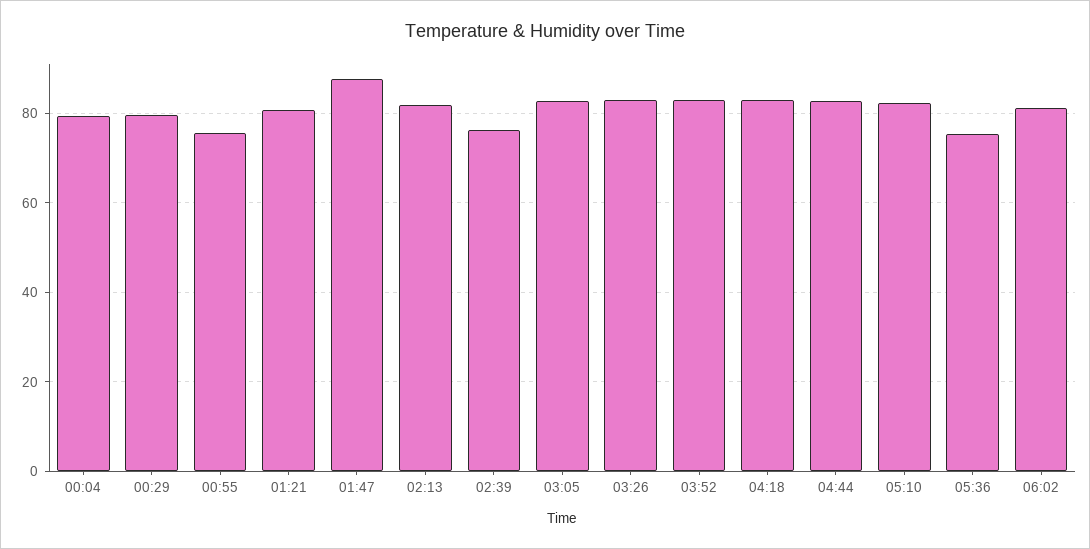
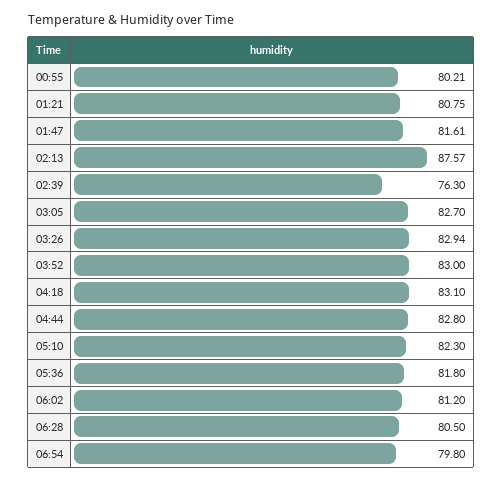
00:04: 80 -> none
00:29: 80 -> none
00:55: 76 -> 80.21
01:47: 88 -> 81.61
02:13: 82 -> 87.57
05:36: 76 -> 81.8
06:28: none -> 80.5
06:54: none -> 79.8

